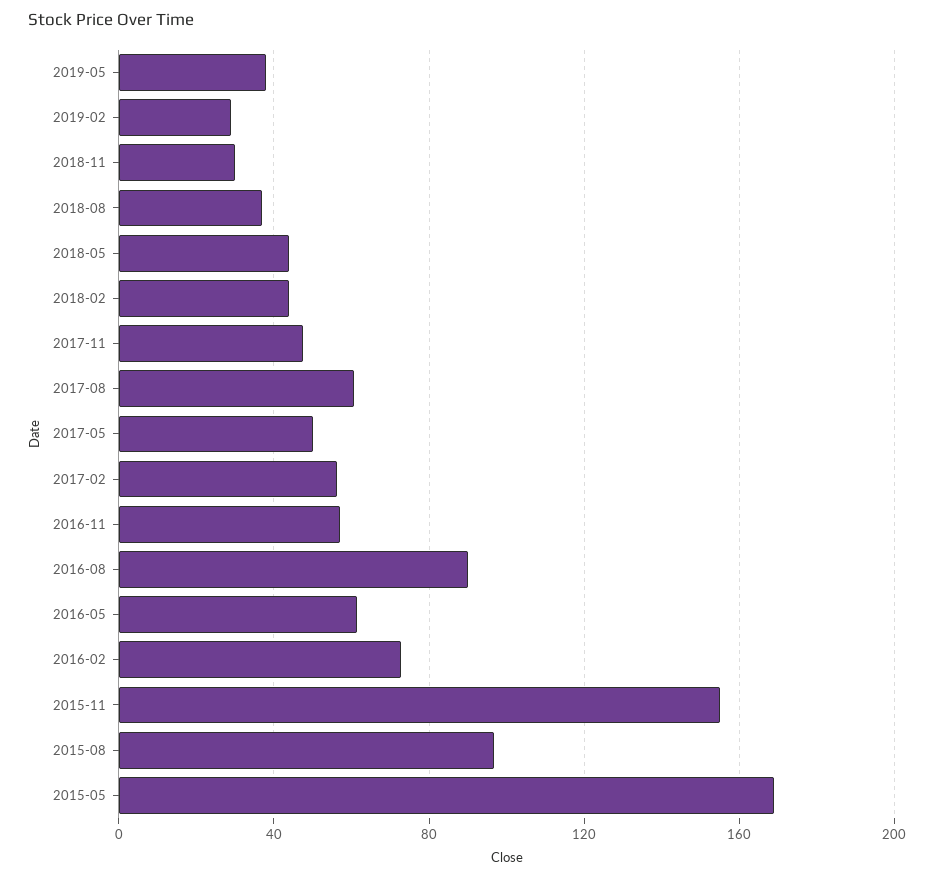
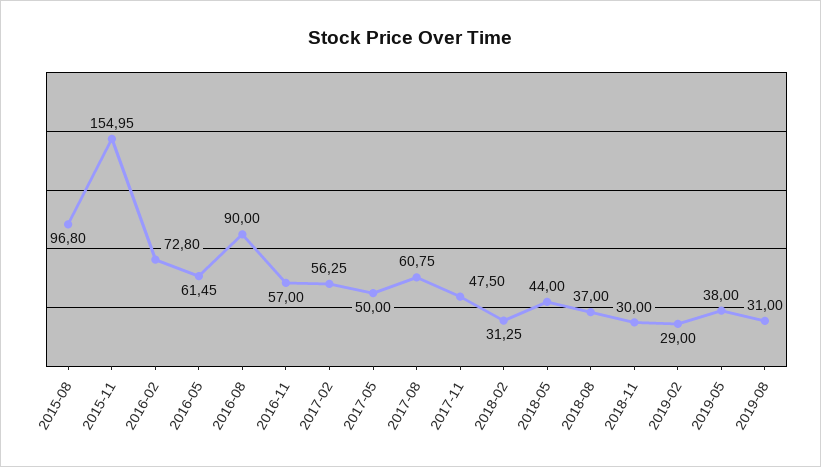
2018-02: 45 -> 31.25
2015-05: 170 -> none
2019-08: none -> 31

